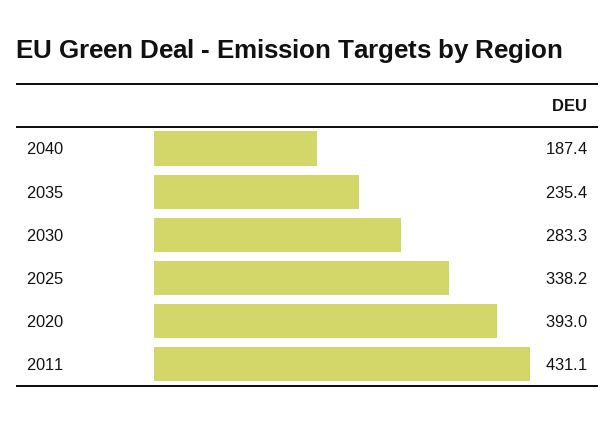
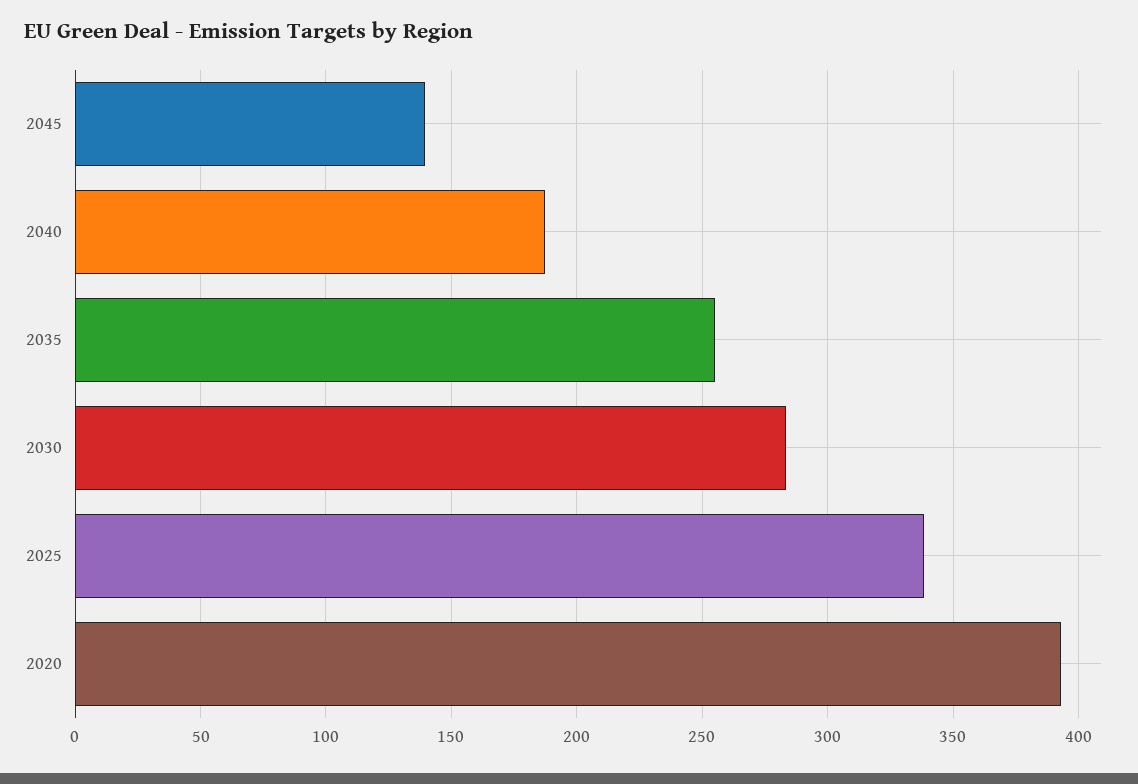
2035: 235.4 -> 255
2011: 431.1 -> none
2045: none -> 140

